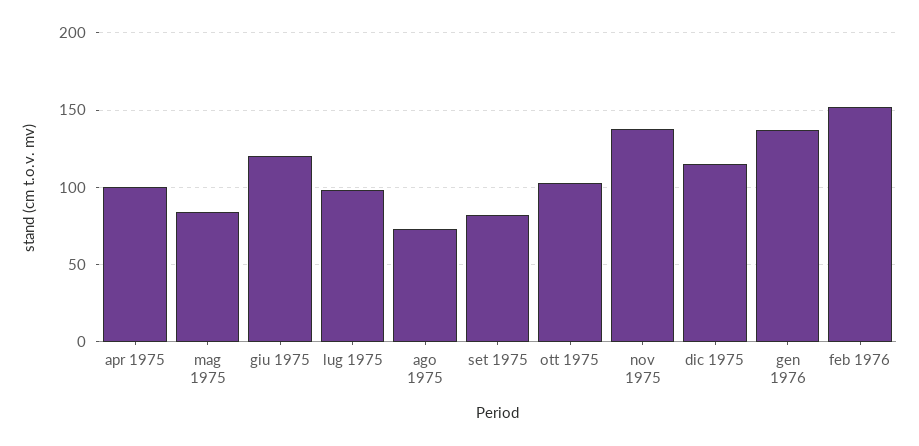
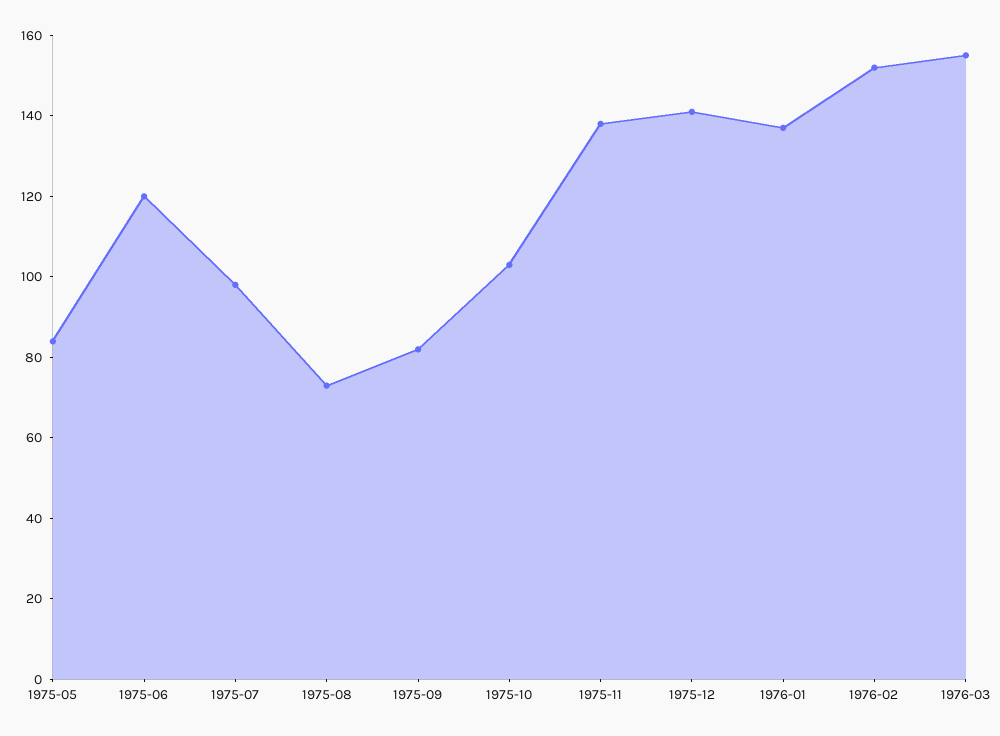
apr 1975: 100 -> none
dic 1975: 115 -> 140
1976-03: none -> 155

